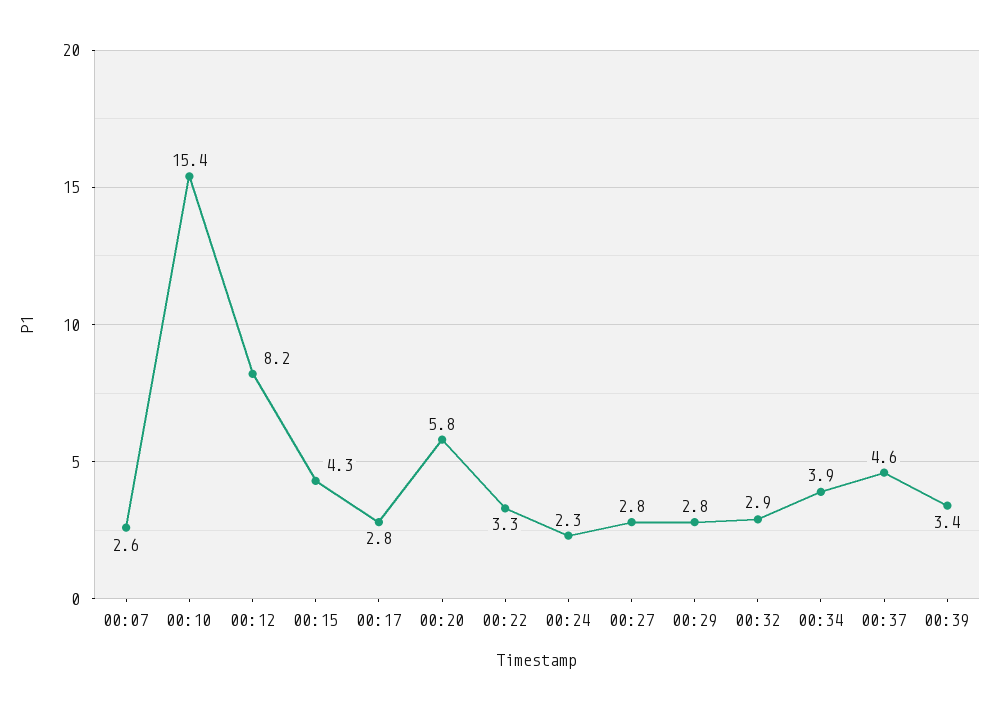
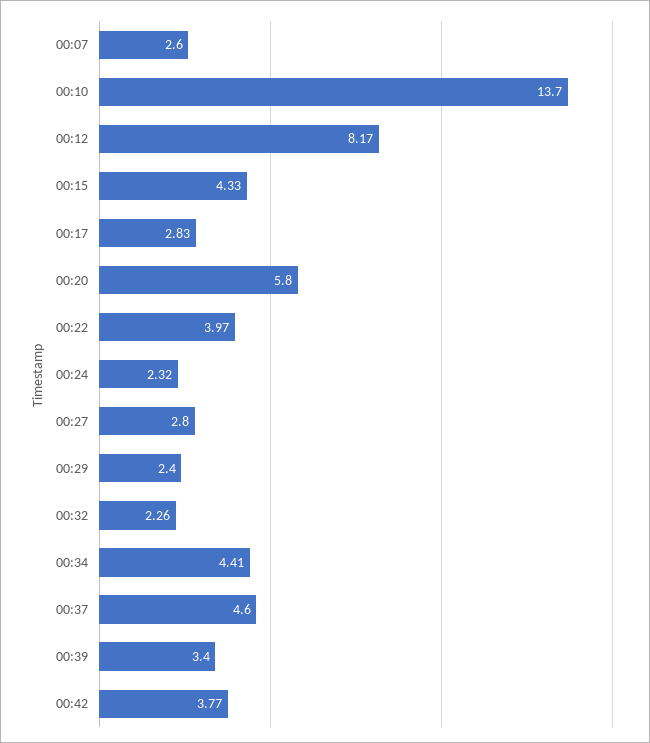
00:10: 15.4 -> 13.7
00:22: 3.3 -> 3.97
00:29: 2.8 -> 2.4
00:32: 2.9 -> 2.26
00:34: 3.9 -> 4.41
00:42: none -> 3.77

